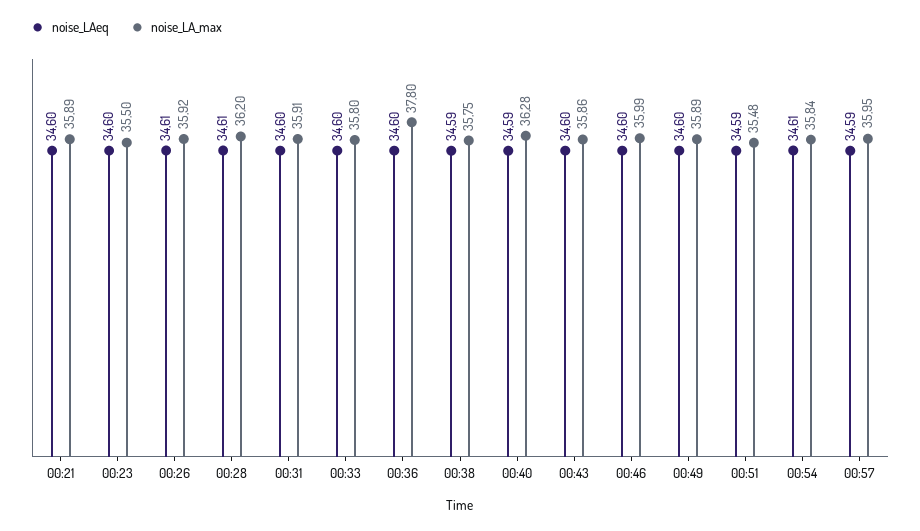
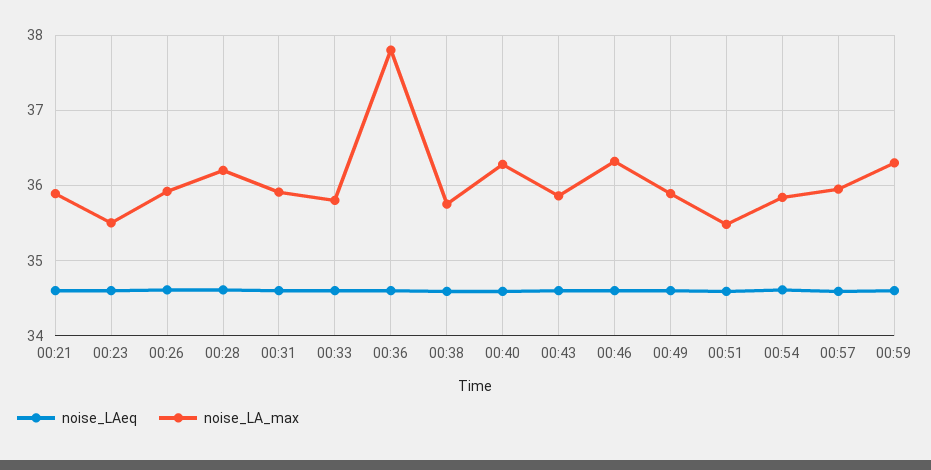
noise_LA_max, 00:46: 35.99 -> 36.3
noise_LAeq, 00:59: none -> 34.6
noise_LA_max, 00:59: none -> 36.3

